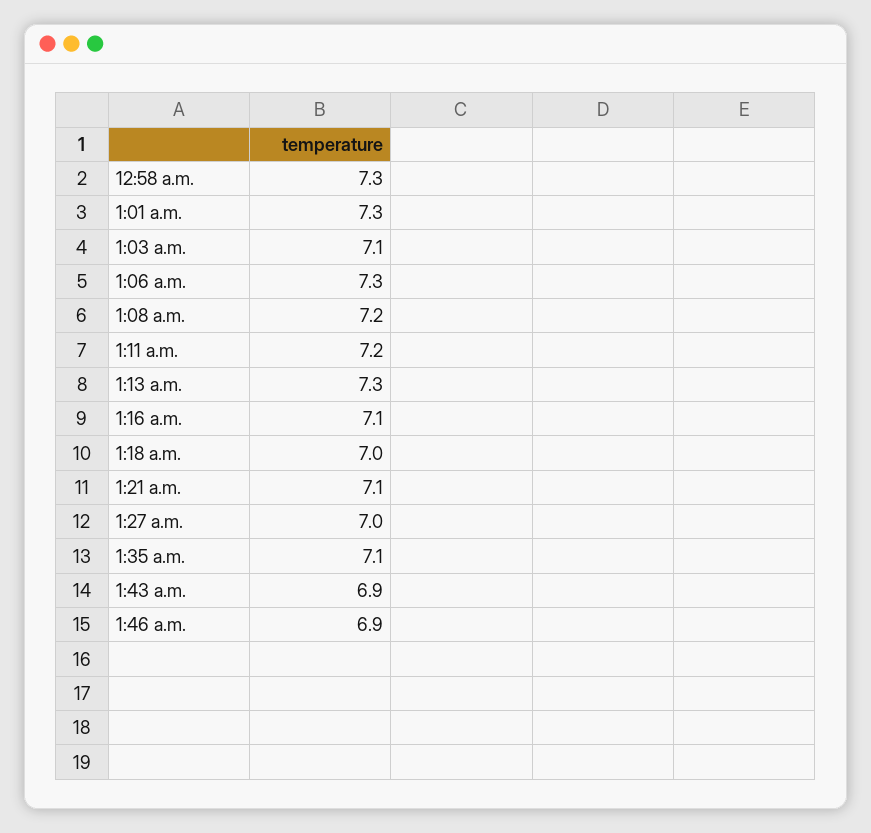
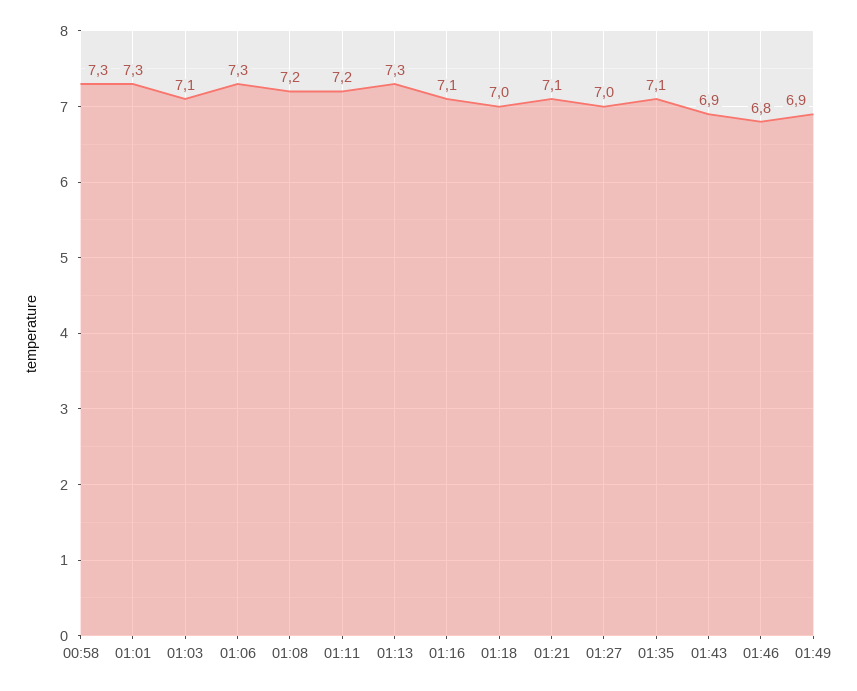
1:46 a.m.: 6.9 -> 6.8
01:49: none -> 6.9

